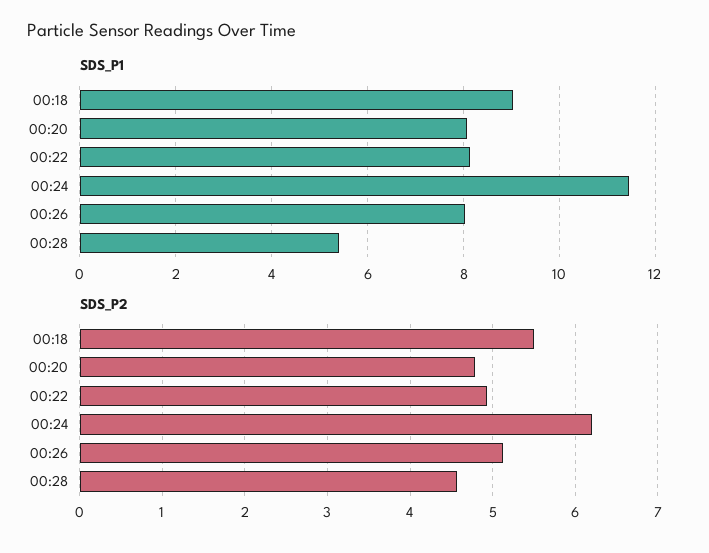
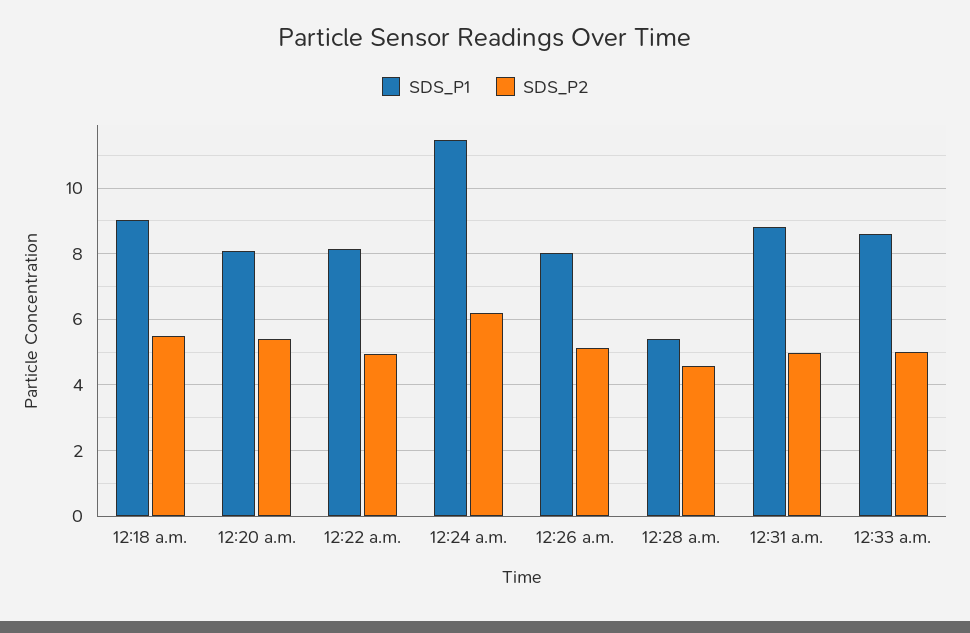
SDS_P2, 00:20: 4.8 -> 5.4
SDS_P1, 12:31 a.m.: none -> 8.8
SDS_P2, 12:31 a.m.: none -> 5
SDS_P1, 12:33 a.m.: none -> 8.6
SDS_P2, 12:33 a.m.: none -> 5

